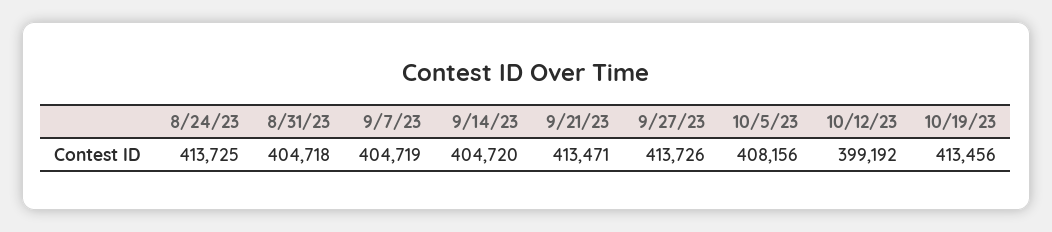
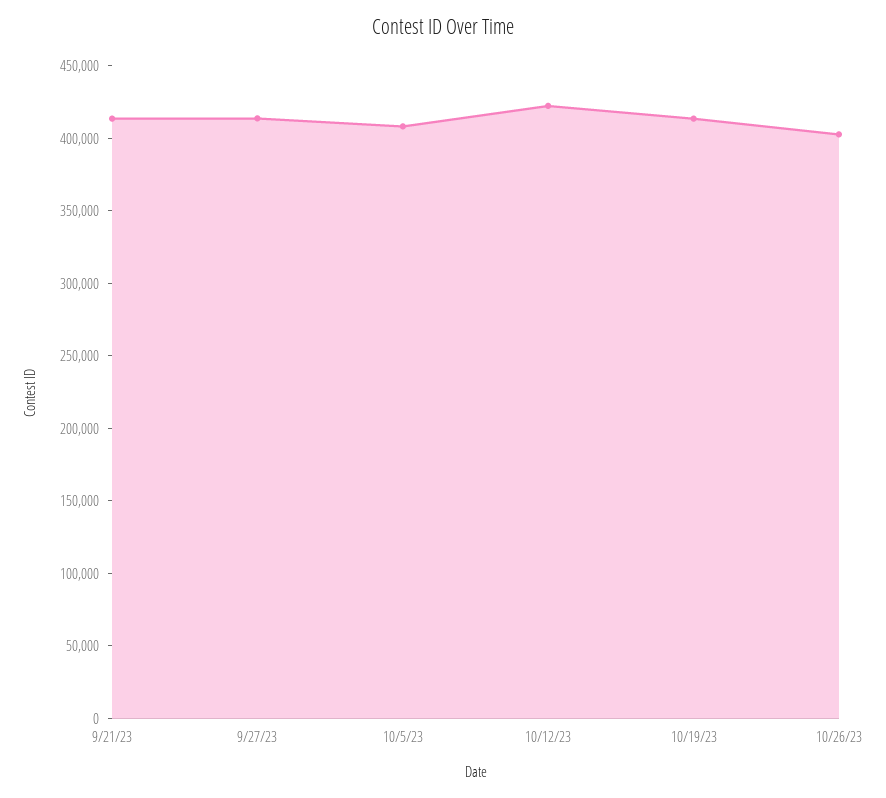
8/24/23: 413725 -> none
8/31/23: 404718 -> none
9/7/23: 404719 -> none
9/14/23: 404720 -> none
10/12/23: 399192 -> 420000
10/26/23: none -> 400000

